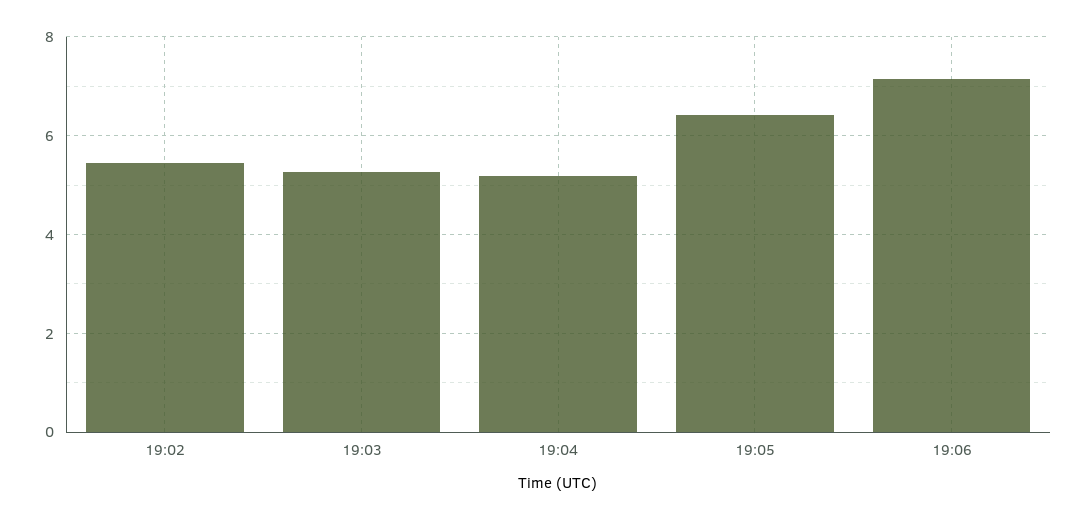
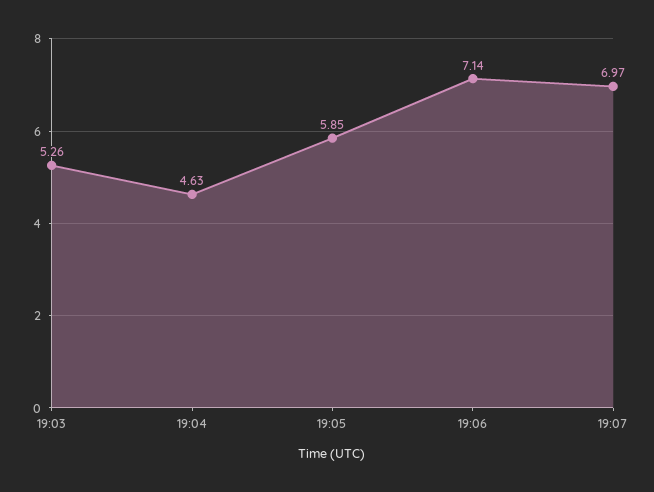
19:02: 5.4 -> none
19:04: 5.2 -> 4.63
19:05: 6.4 -> 5.85
19:07: none -> 6.97

